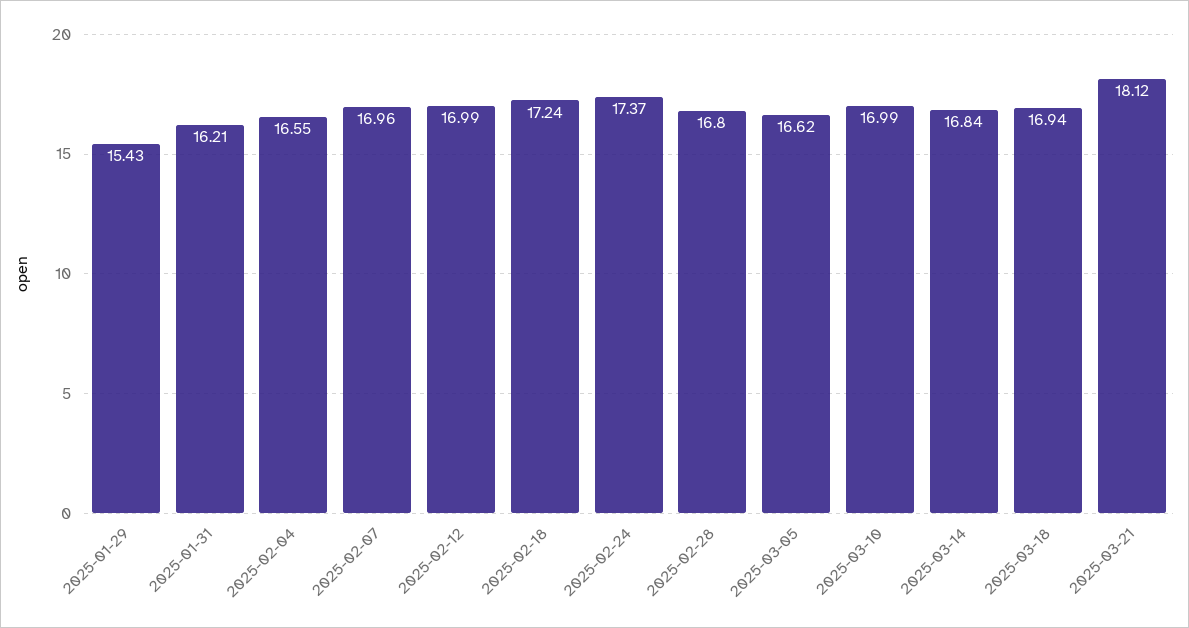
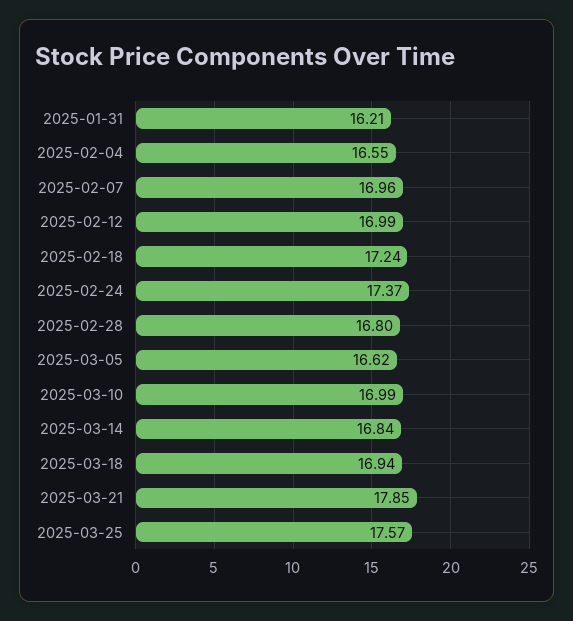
2025-01-29: 15.43 -> none
2025-03-21: 18.12 -> 17.85
2025-03-25: none -> 17.57

